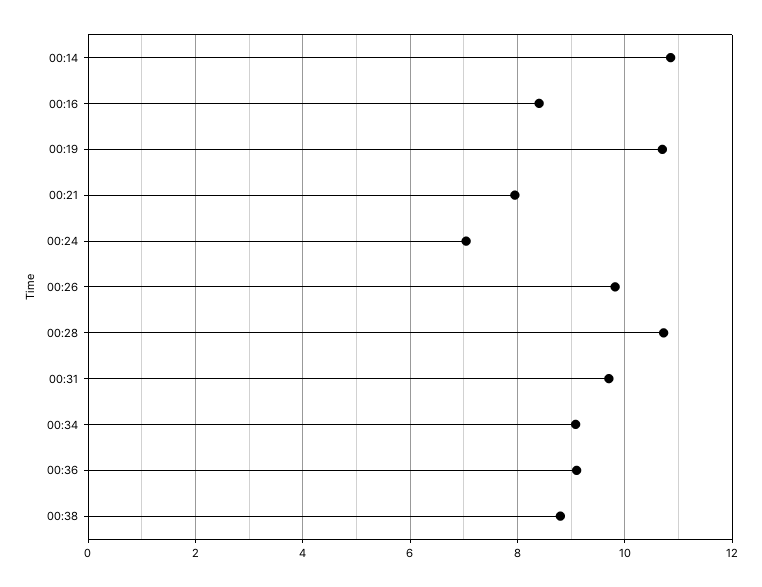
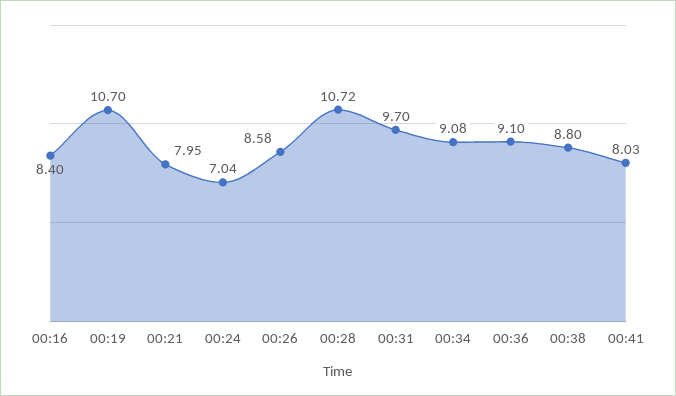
00:14: 10.8 -> none
00:26: 9.8 -> 8.58
00:41: none -> 8.03

